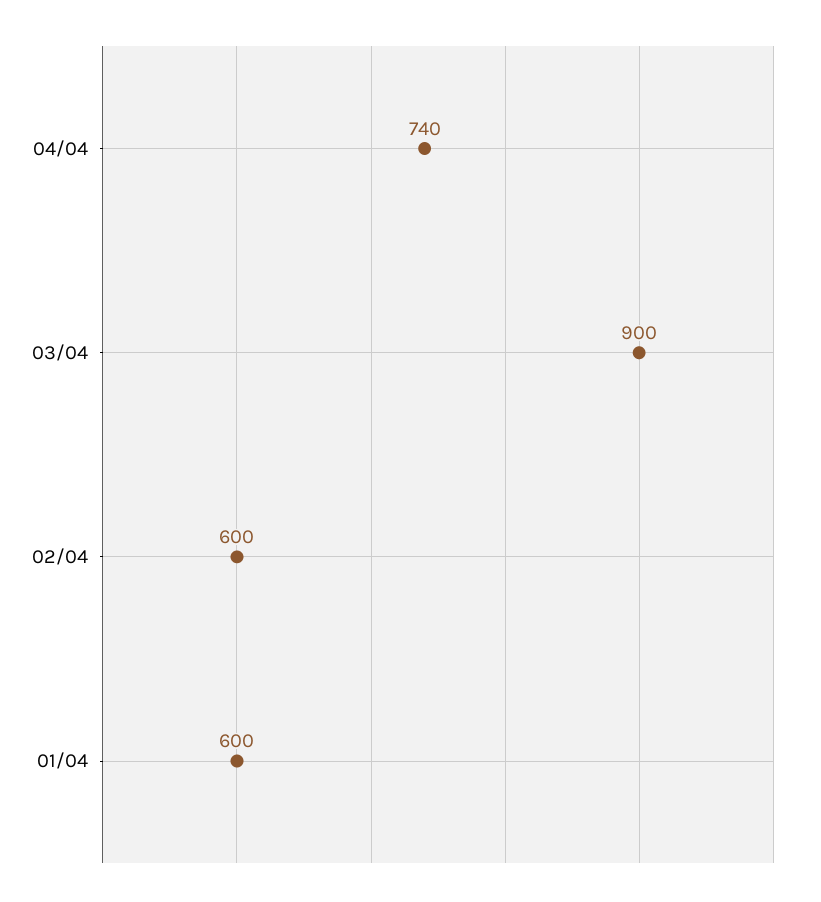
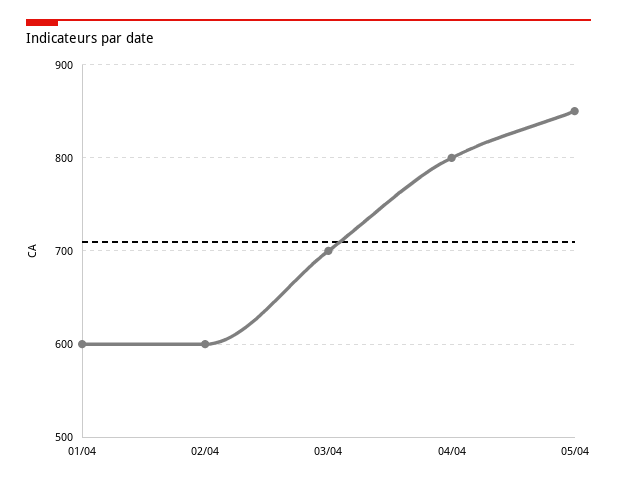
04/04: 740 -> 800
03/04: 900 -> 700
05/04: none -> 850

